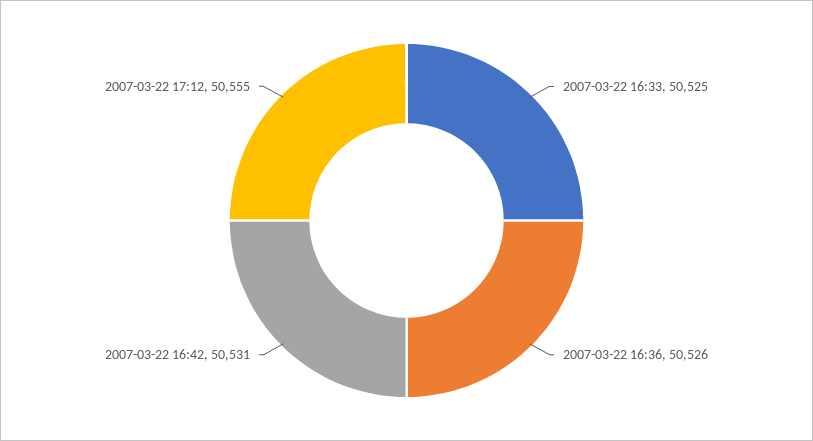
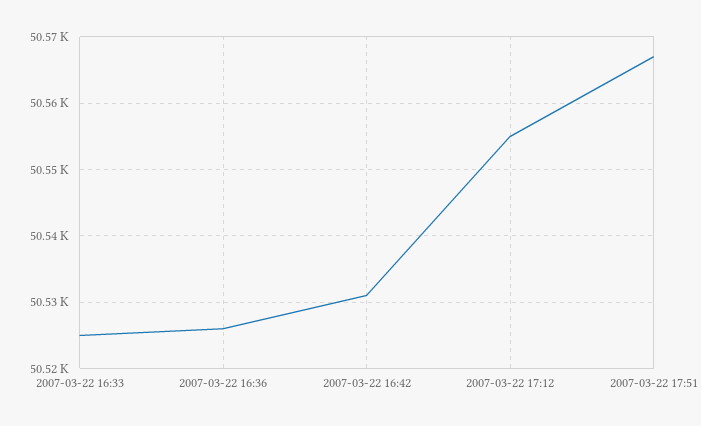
2007-03-22 17:51: none -> 50567

